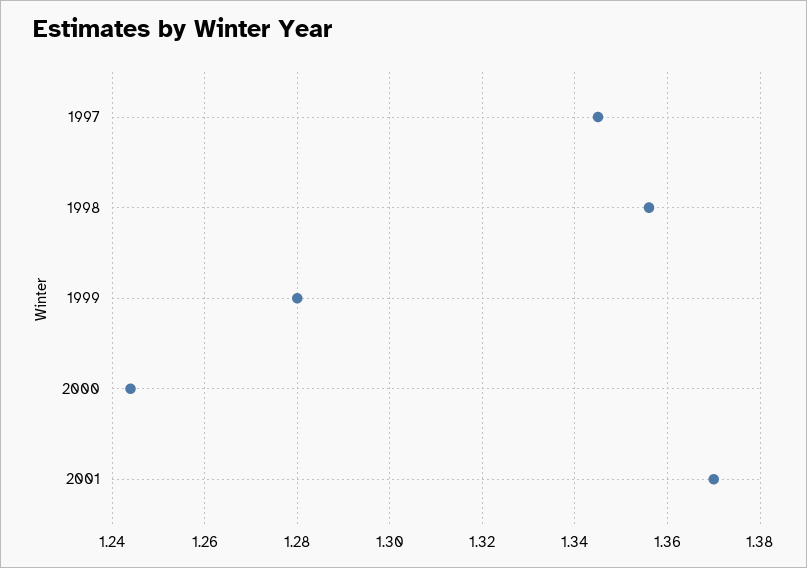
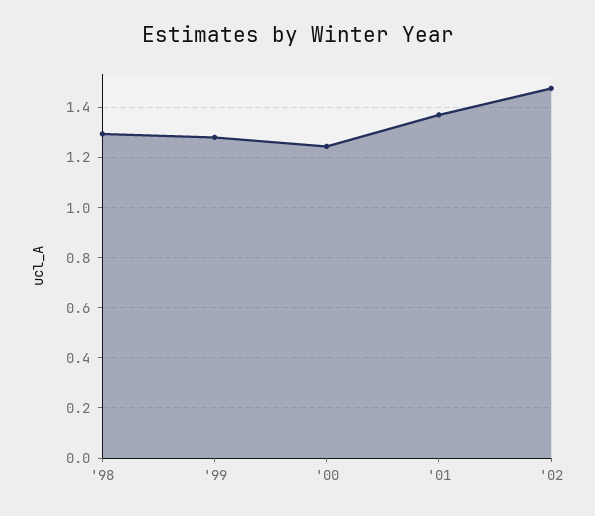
1997: 1.345 -> none
1998: 1.355 -> 1.3
'02: none -> 1.475

